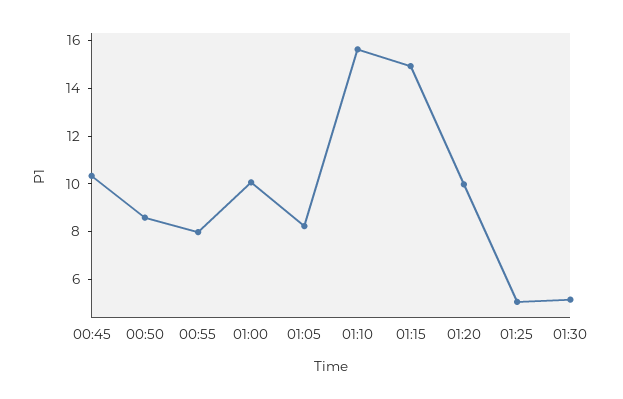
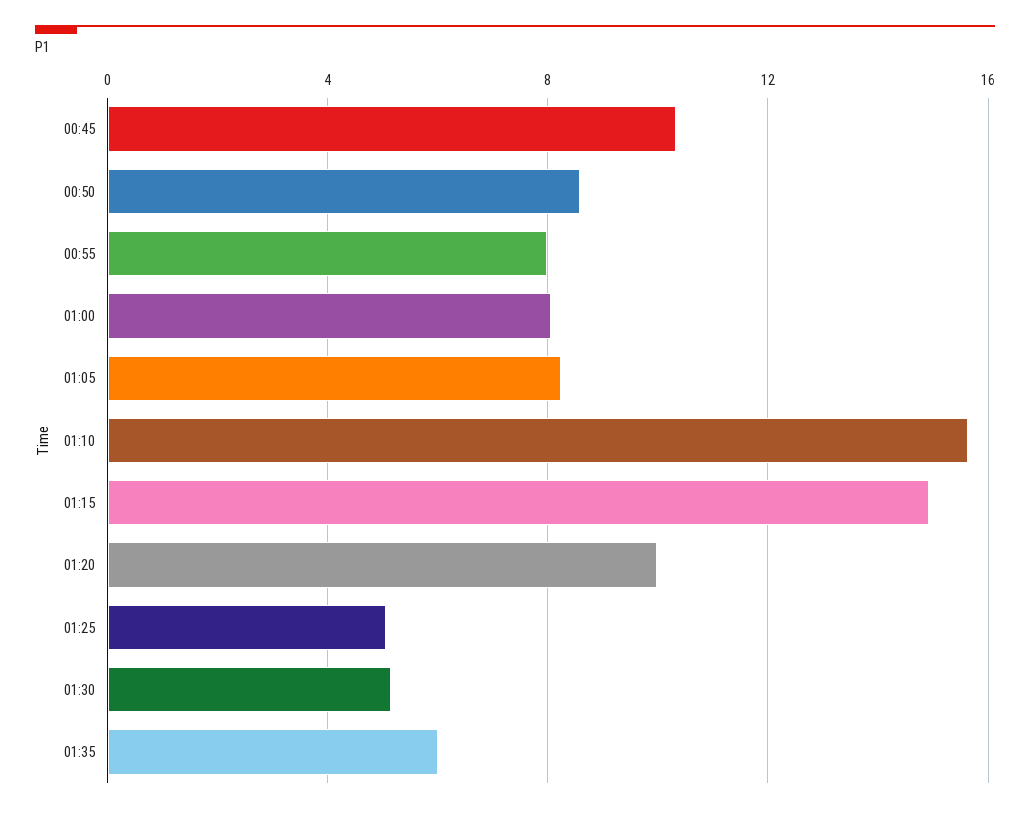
01:00: 10 -> 8
01:35: none -> 6

